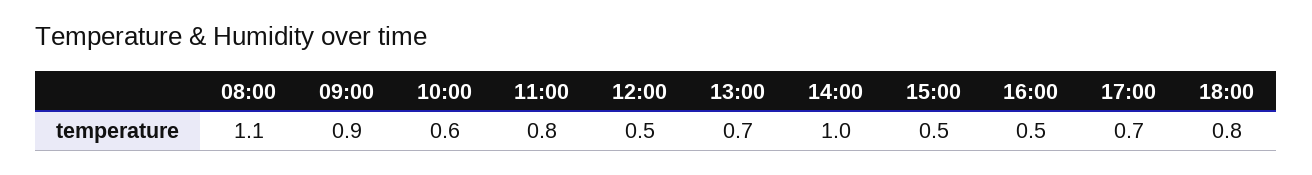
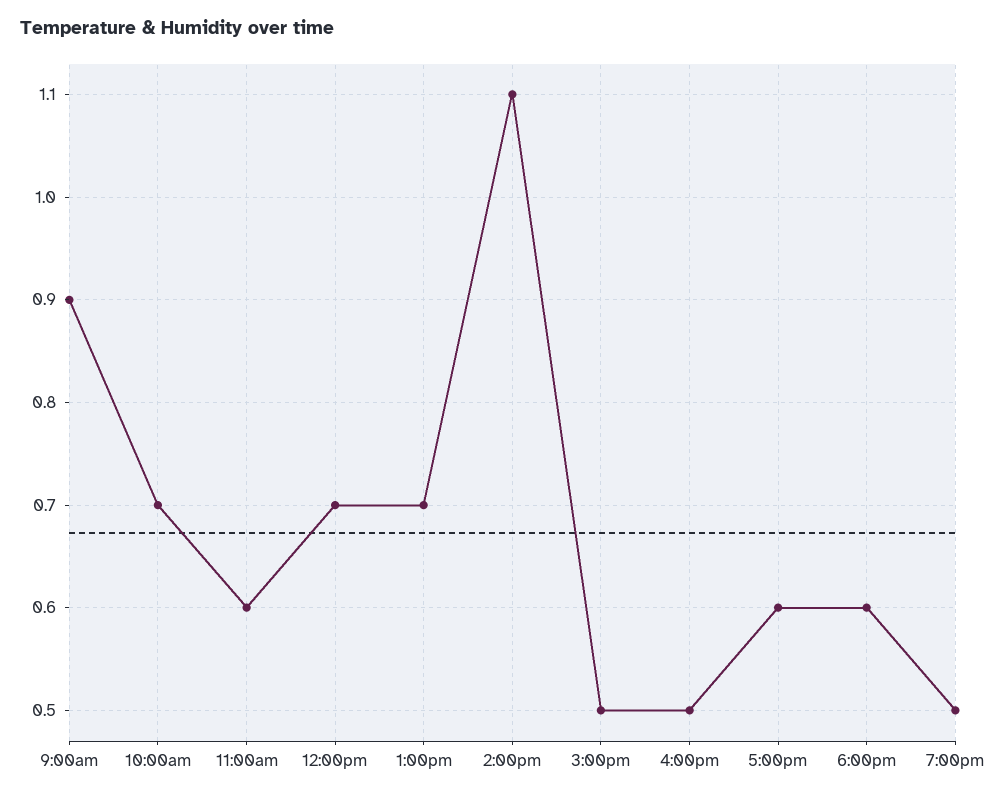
08:00: 1.1 -> none
10:00: 0.6 -> 0.7
11:00: 0.8 -> 0.6
12:00: 0.5 -> 0.7
14:00: 1 -> 1.1
17:00: 0.7 -> 0.6
18:00: 0.8 -> 0.6
7:00pm: none -> 0.5

